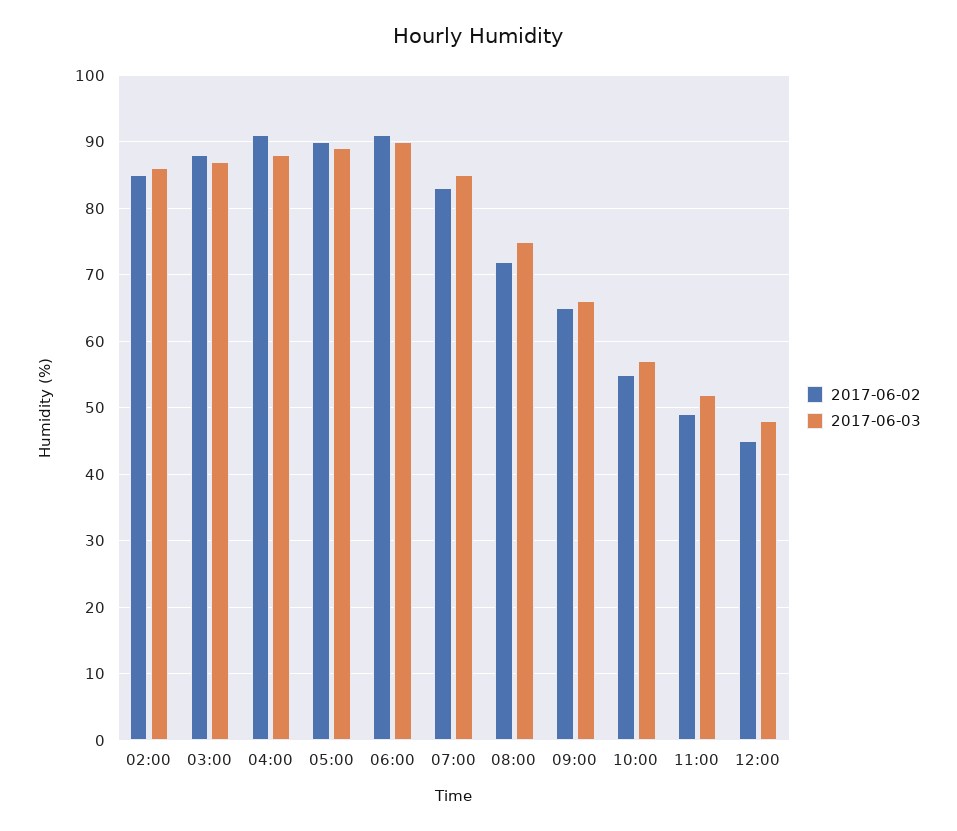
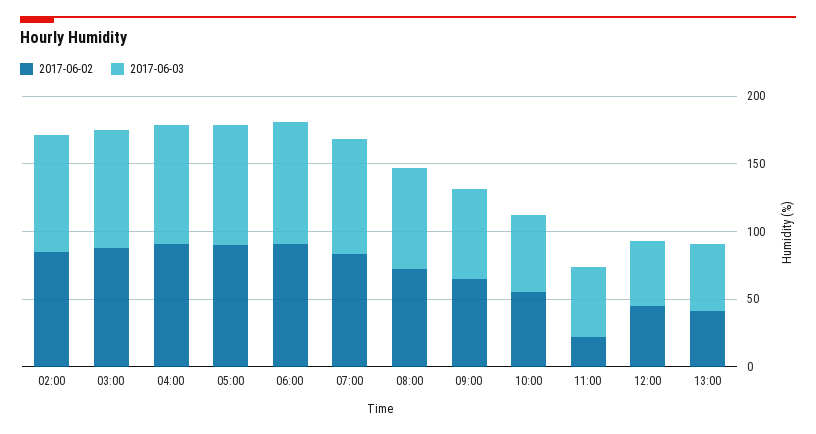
2017-06-02, 11:00: 49 -> 20
2017-06-02, 13:00: none -> 40
2017-06-03, 13:00: none -> 50

